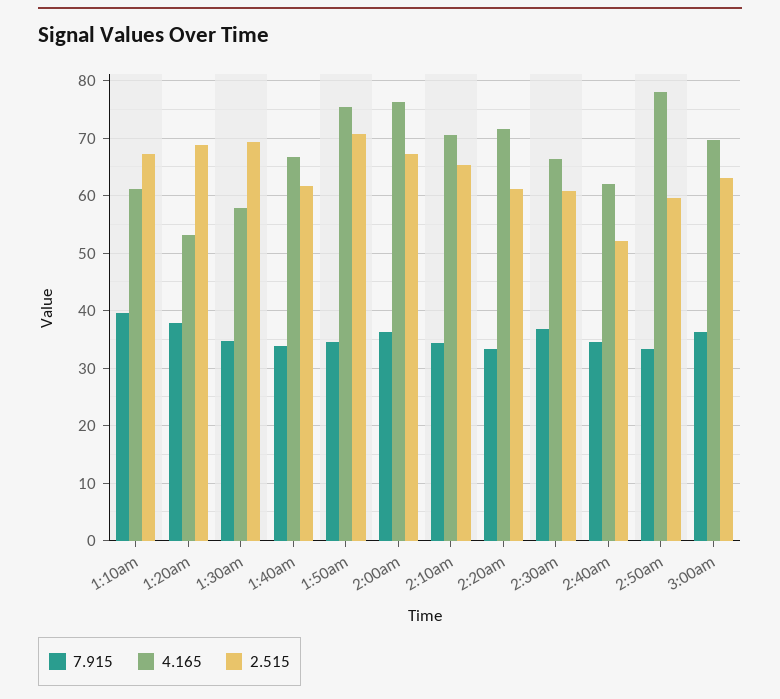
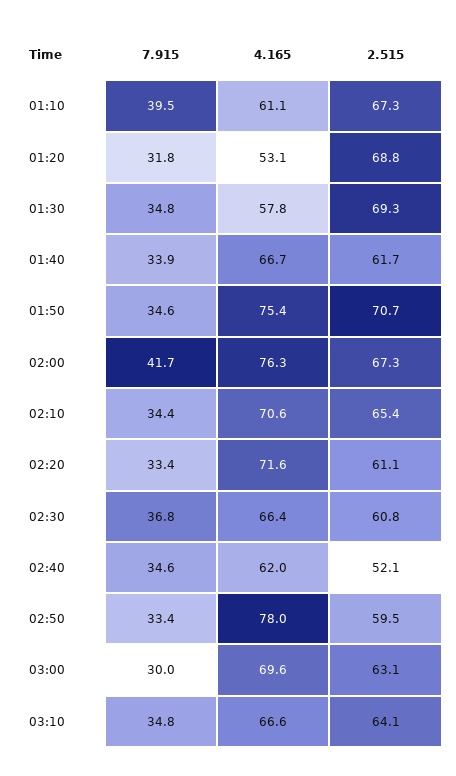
7.915, 1:20am: 38 -> 31.8
7.915, 2:00am: 36 -> 41.7
7.915, 3:00am: 36 -> 30
7.915, 03:10: none -> 34.8
4.165, 03:10: none -> 66.6
2.515, 03:10: none -> 64.1

